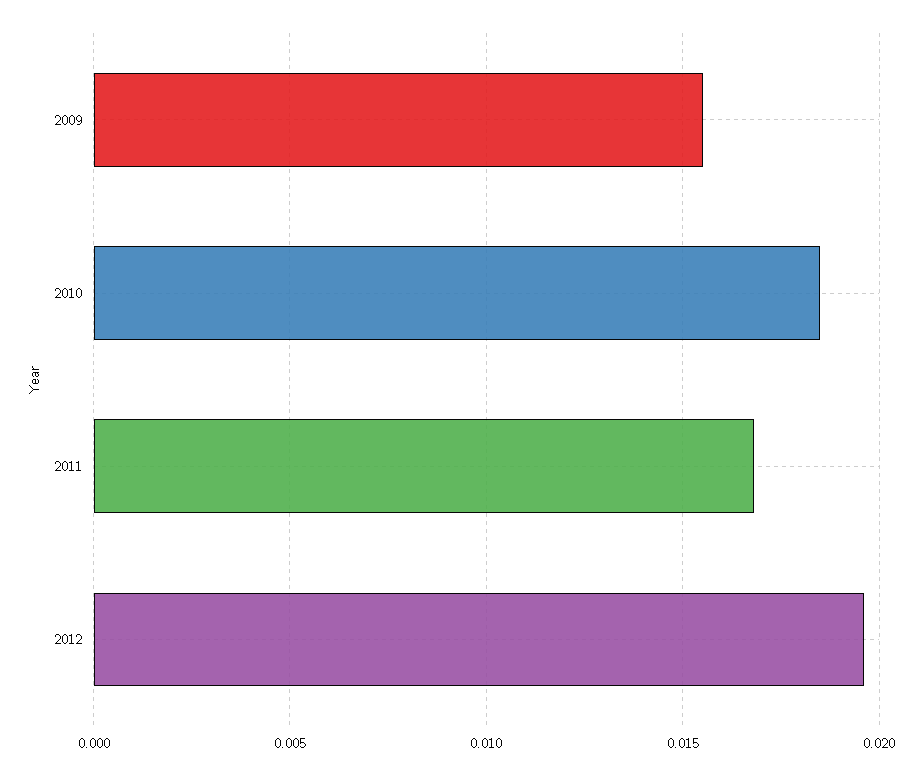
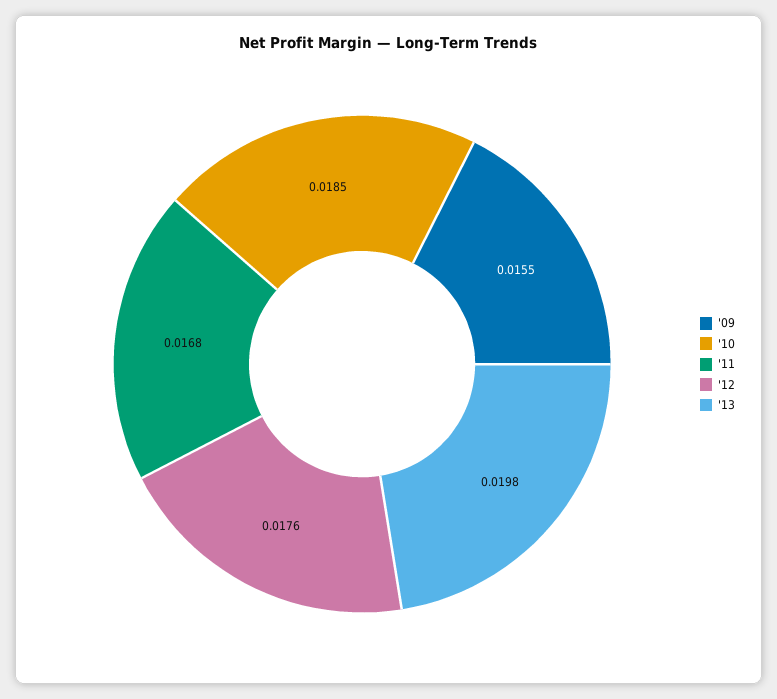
2012: 0.0195 -> 0.0176
'13: none -> 0.0198

